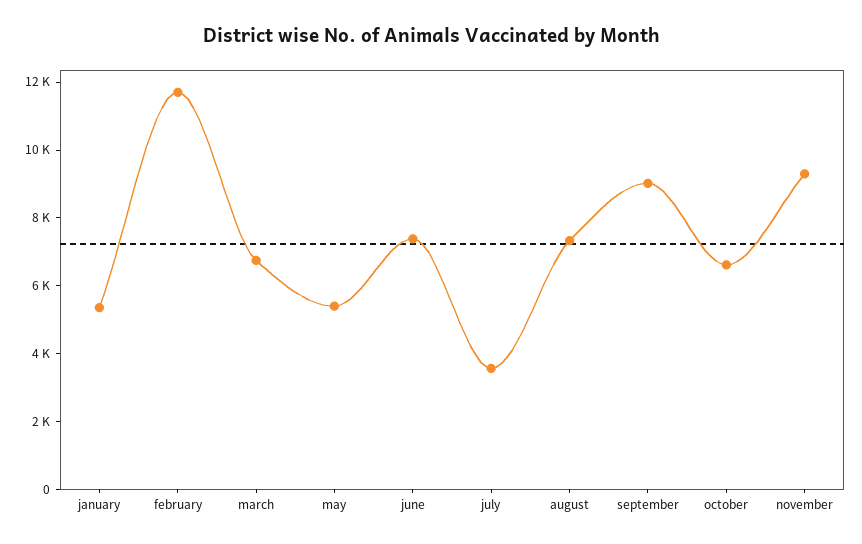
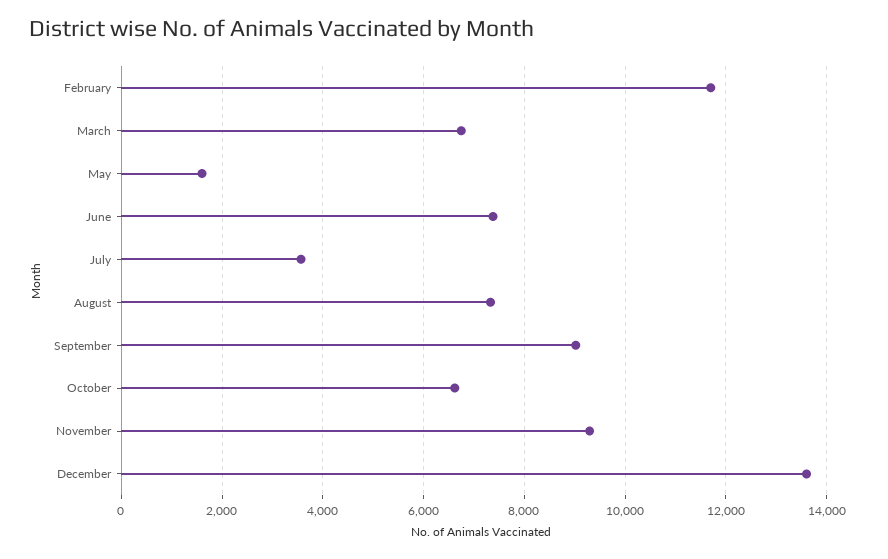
january: 5500 -> none
may: 5500 -> 1600
December: none -> 13600

